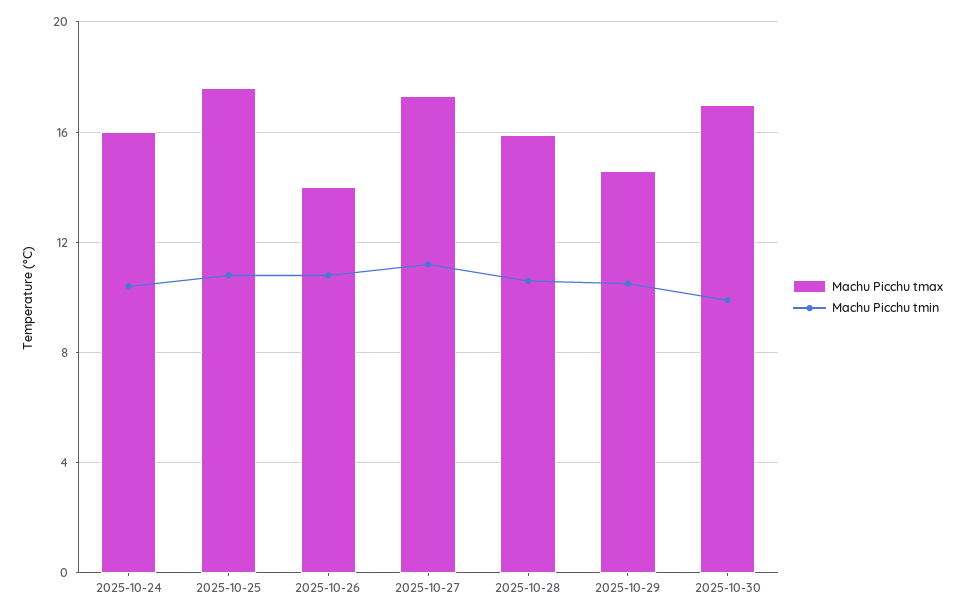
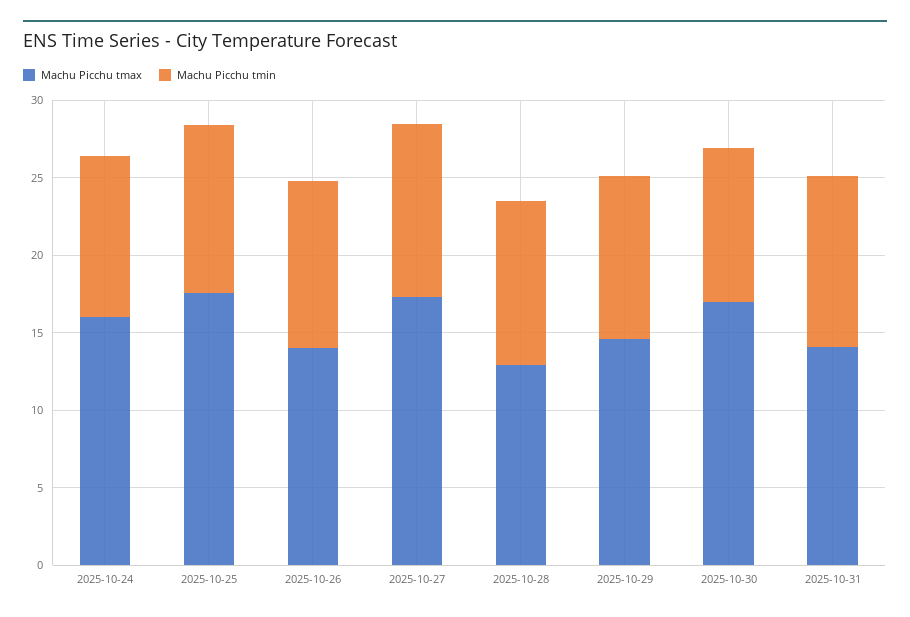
Machu Picchu tmax, 2025-10-28: 16 -> 13
Machu Picchu tmax, 2025-10-31: none -> 14
Machu Picchu tmin, 2025-10-31: none -> 11

